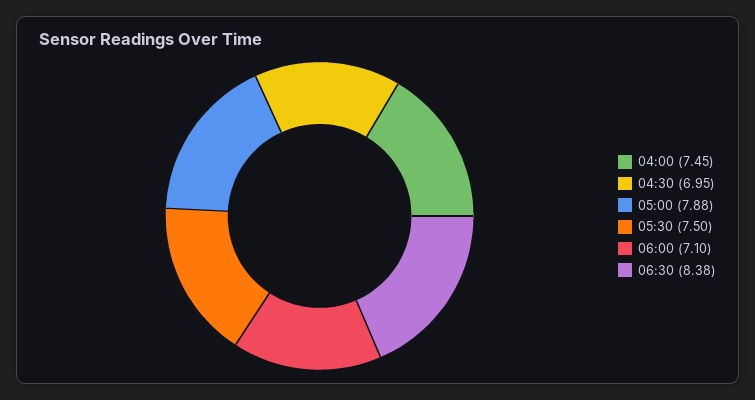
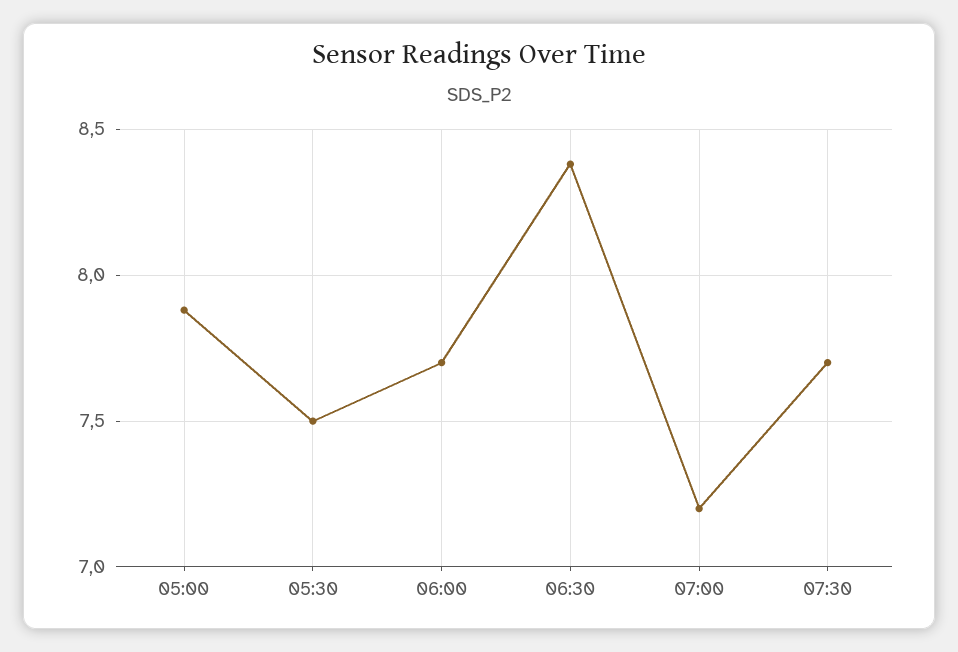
04:00: 7.45 -> none
04:30: 6.95 -> none
06:00: 7.1 -> 7.7
07:00: none -> 7.2
07:30: none -> 7.7

